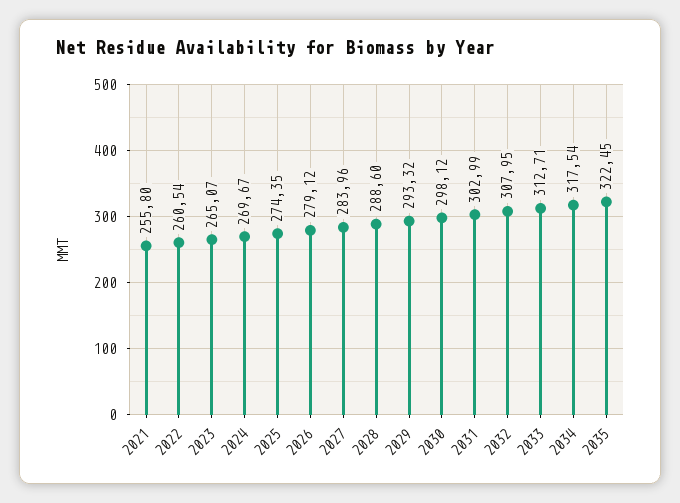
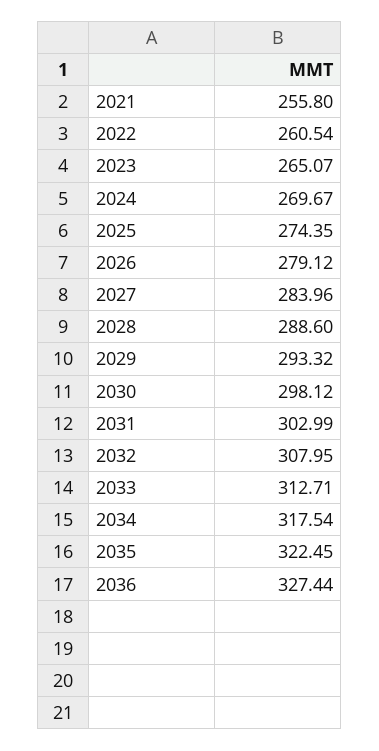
2036: none -> 327.44

